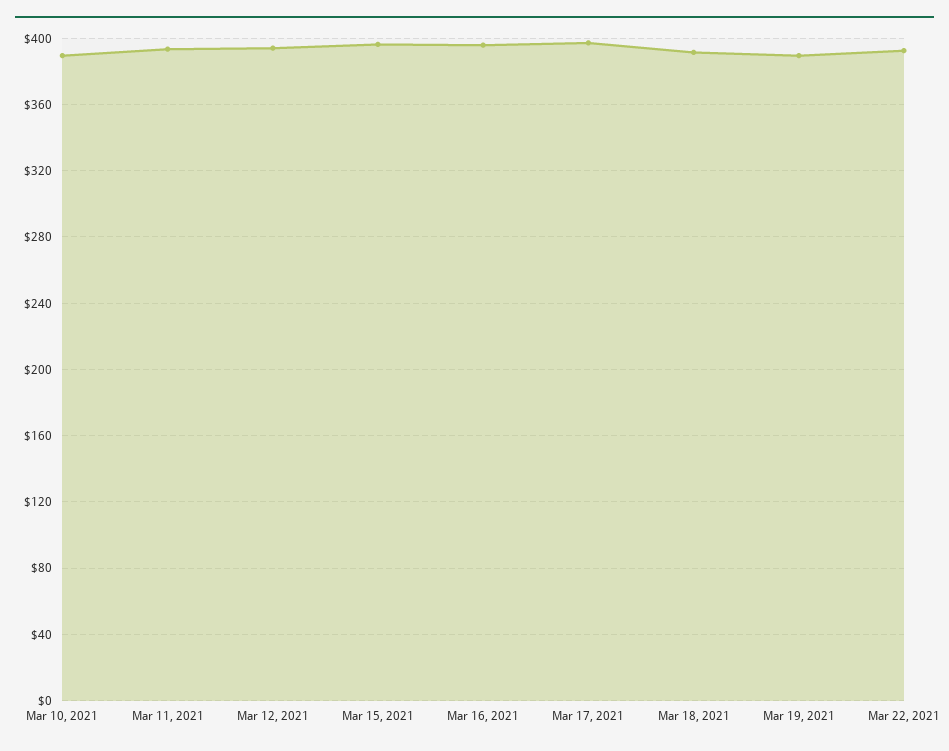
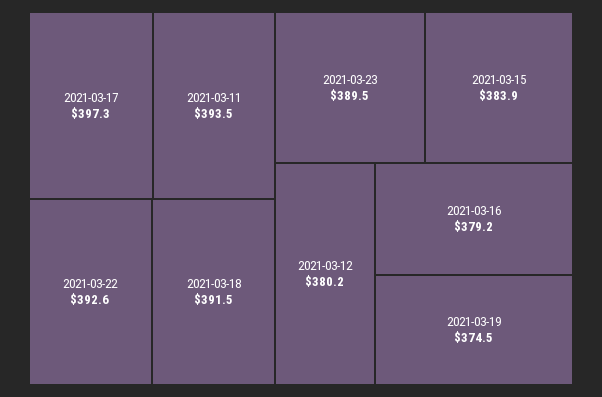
Mar 10, 2021: 390 -> none
Mar 12, 2021: 395 -> 380.2
Mar 15, 2021: 395 -> 383.9
Mar 16, 2021: 395 -> 379.2
Mar 19, 2021: 390 -> 374.5
2021-03-23: none -> 389.5

